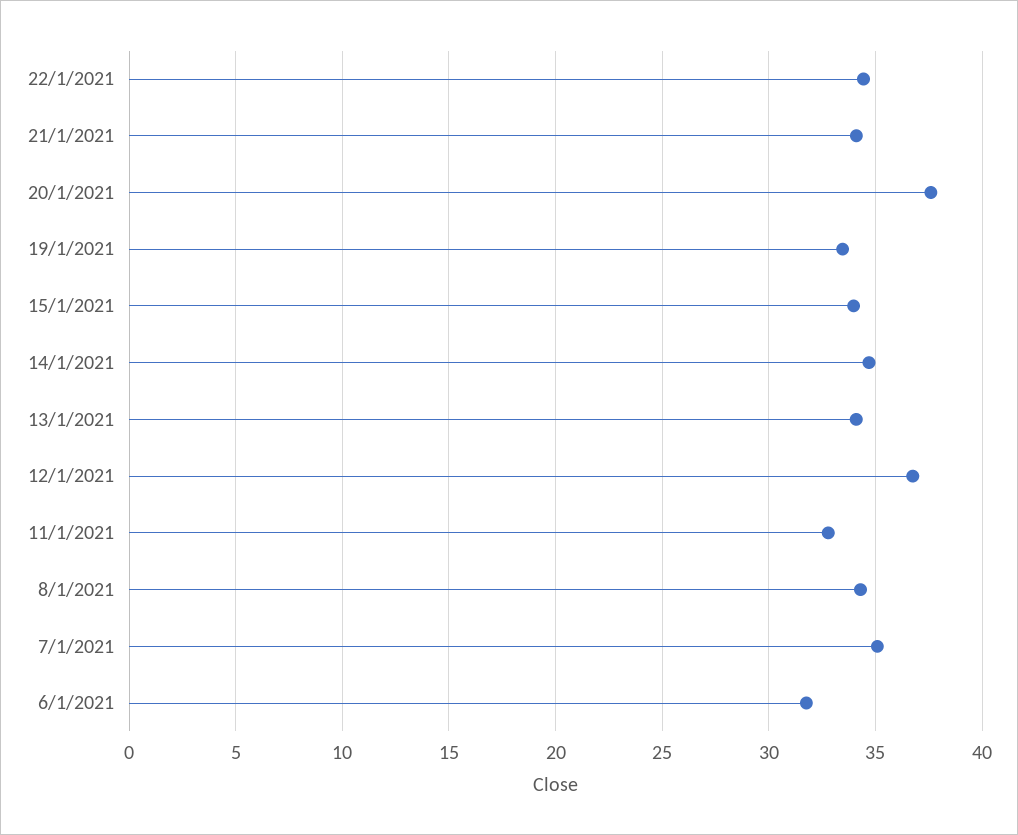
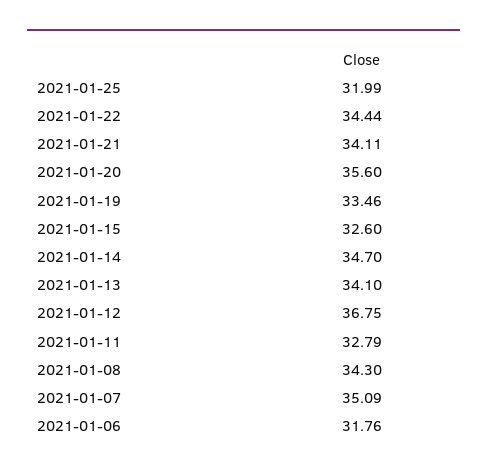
20/1/2021: 37.5 -> 35.6
15/1/2021: 34 -> 32.6
2021-01-25: none -> 31.99

